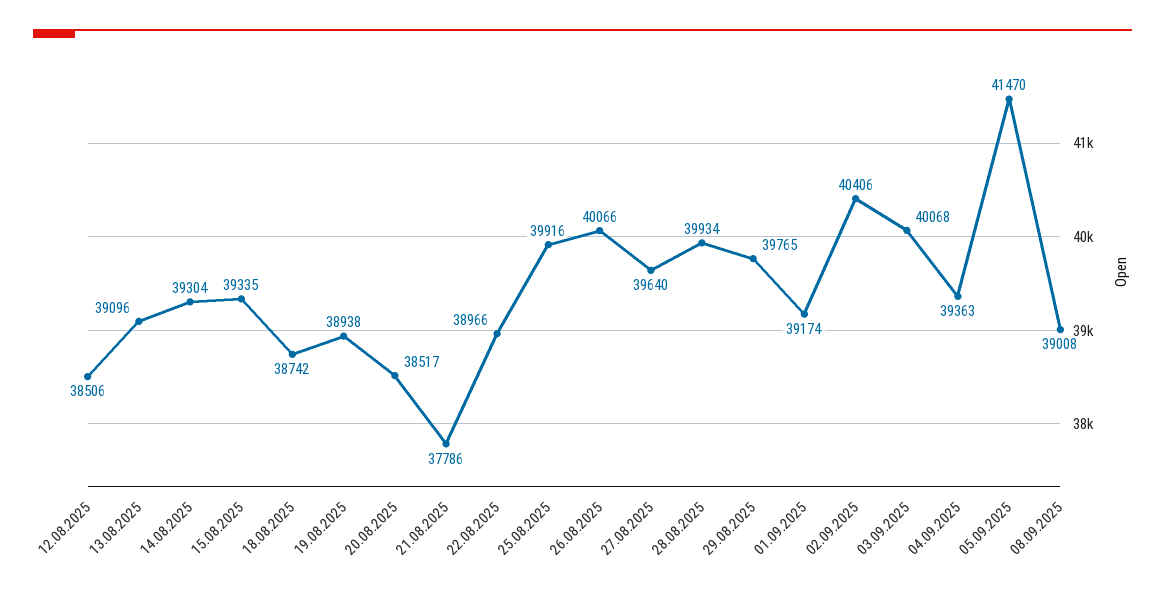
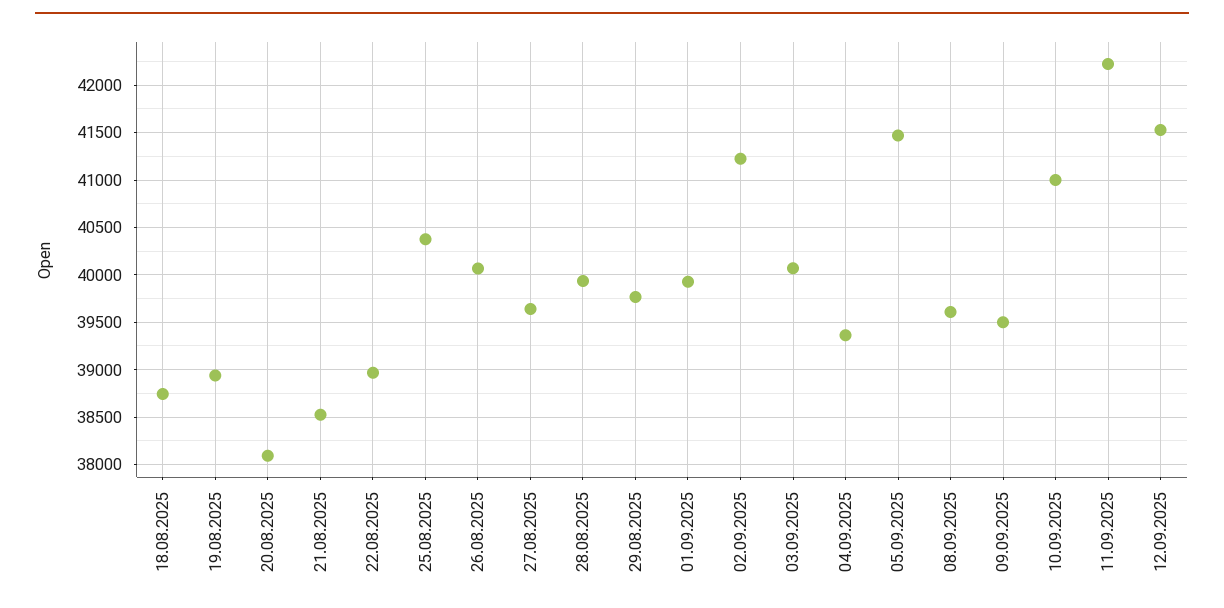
12.08.2025: 38506 -> none
13.08.2025: 39096 -> none
14.08.2025: 39304 -> none
15.08.2025: 39335 -> none
20.08.2025: 38517 -> 38100
21.08.2025: 37786 -> 38500
25.08.2025: 39916 -> 40400
01.09.2025: 39174 -> 39900
02.09.2025: 40406 -> 41200
08.09.2025: 39008 -> 39600
09.09.2025: none -> 39500
10.09.2025: none -> 41000
11.09.2025: none -> 42200
12.09.2025: none -> 41500

